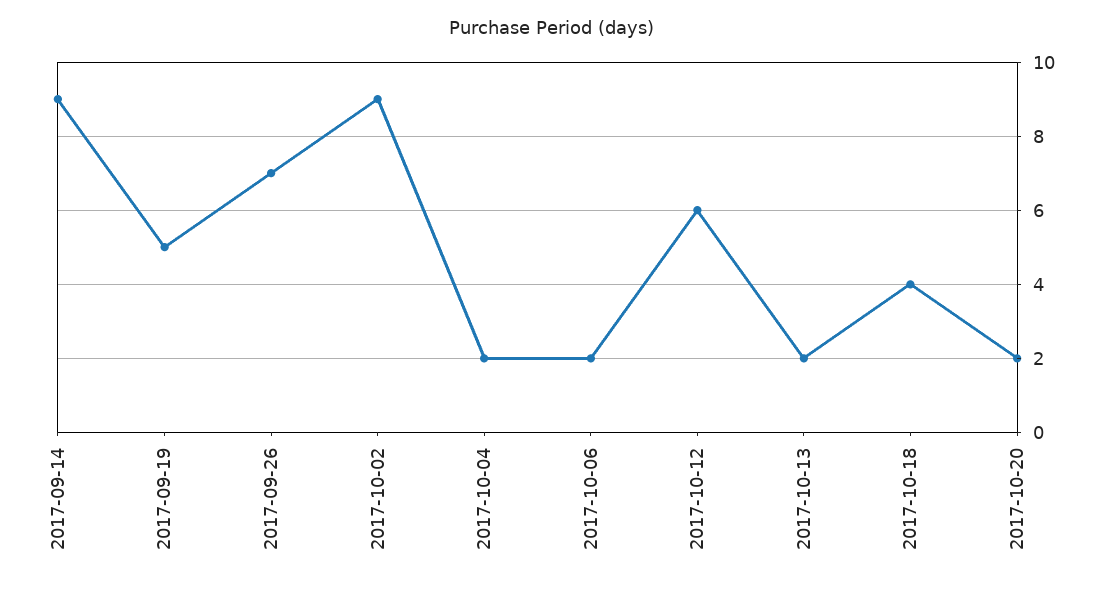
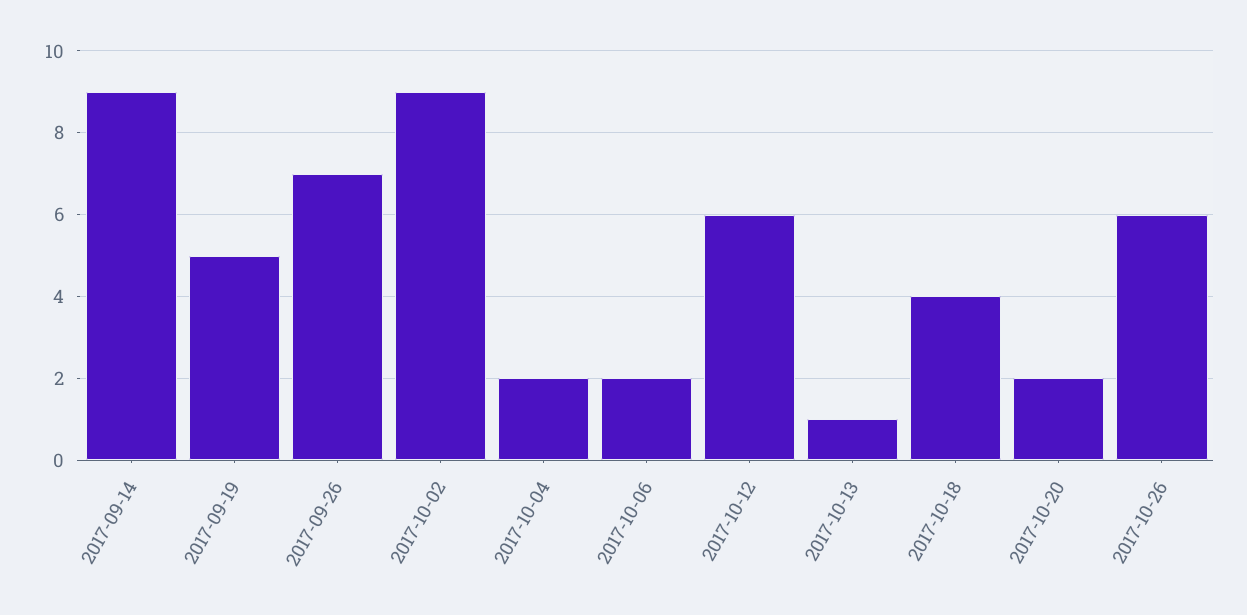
2017-10-13: 2 -> 1
2017-10-26: none -> 6

